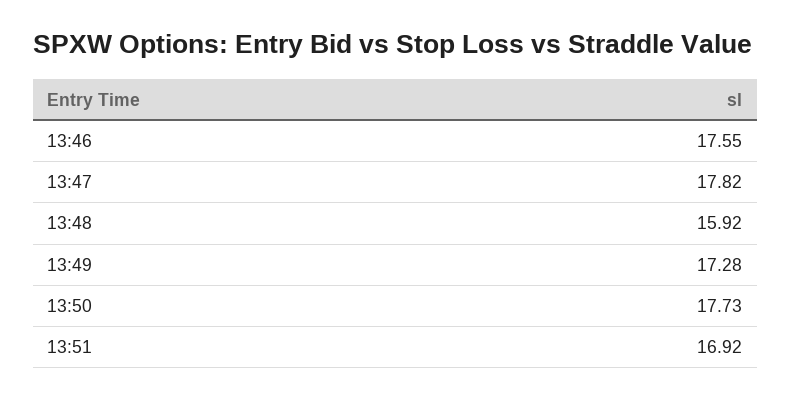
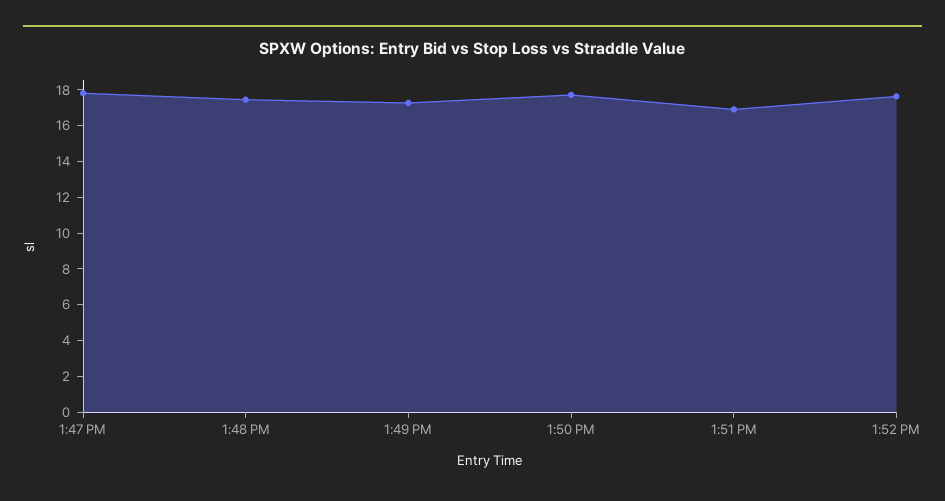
13:46: 17.55 -> none
13:48: 15.92 -> 17.5
1:52 PM: none -> 17.5

